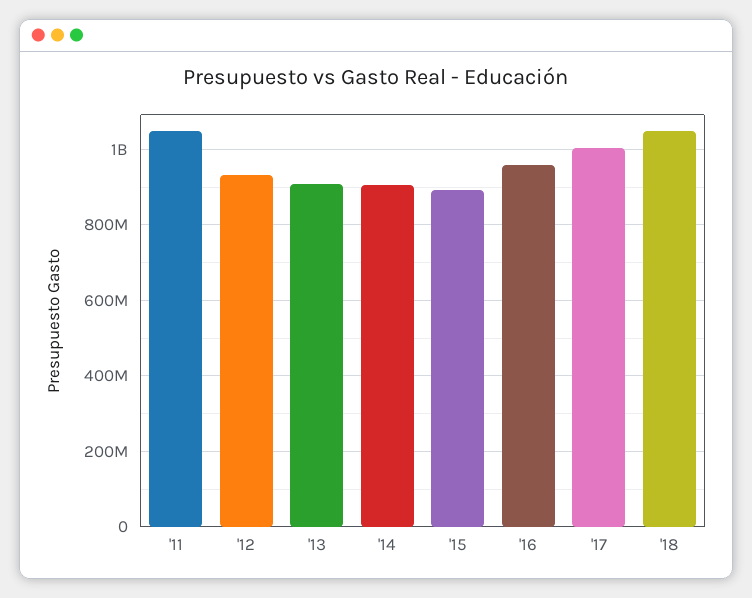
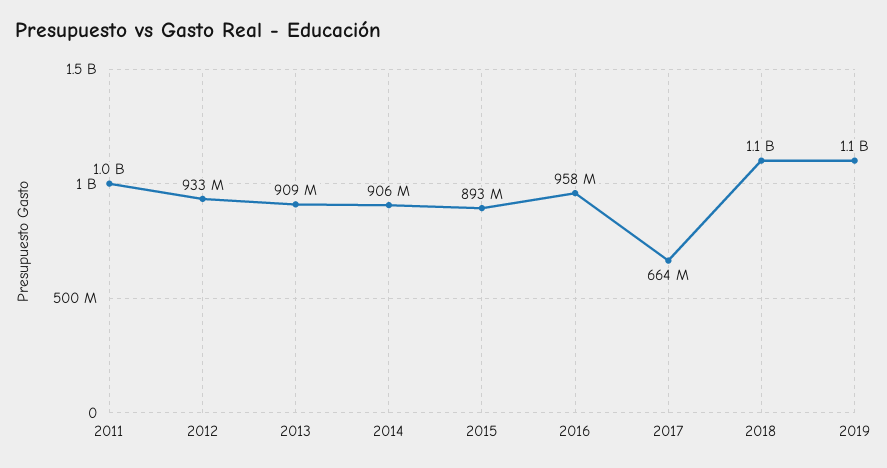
'17: 1000000000 -> 664000000
2019: none -> 1100000000

